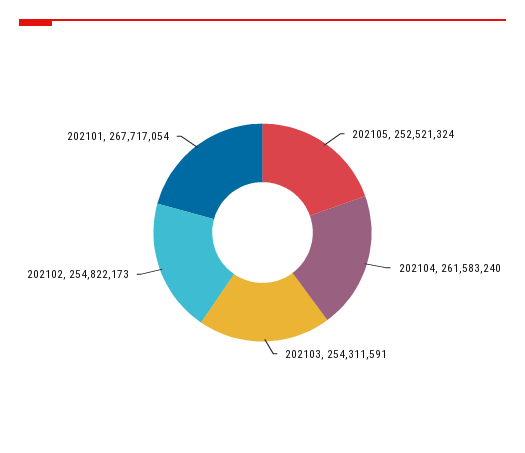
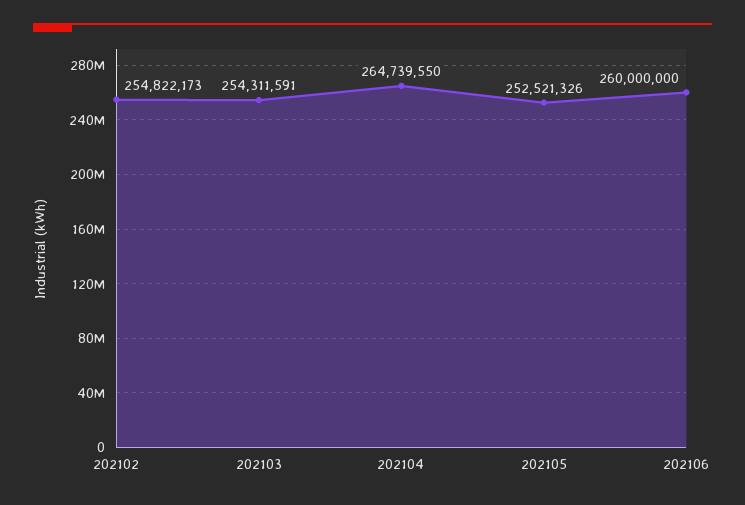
202105: 252521324 -> 252521326
202104: 261583240 -> 264739550
202101: 267717054 -> none
202106: none -> 260000000

